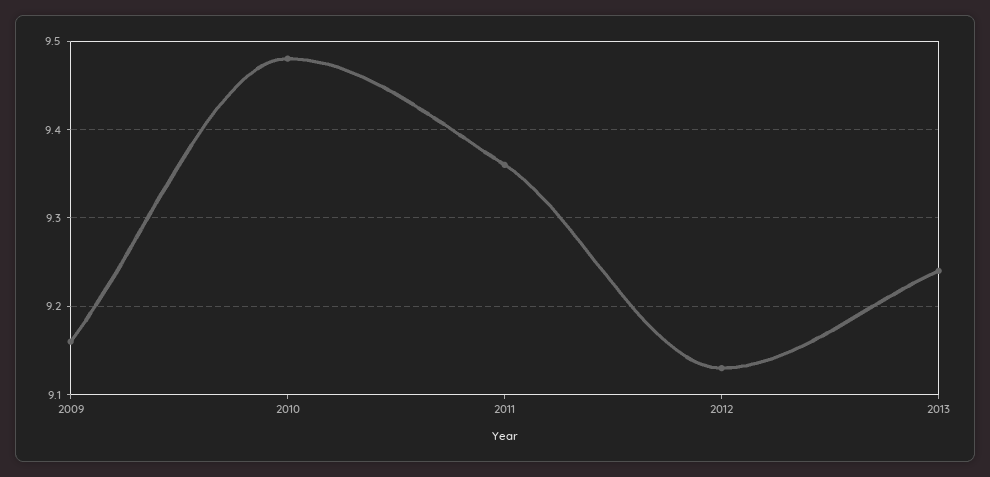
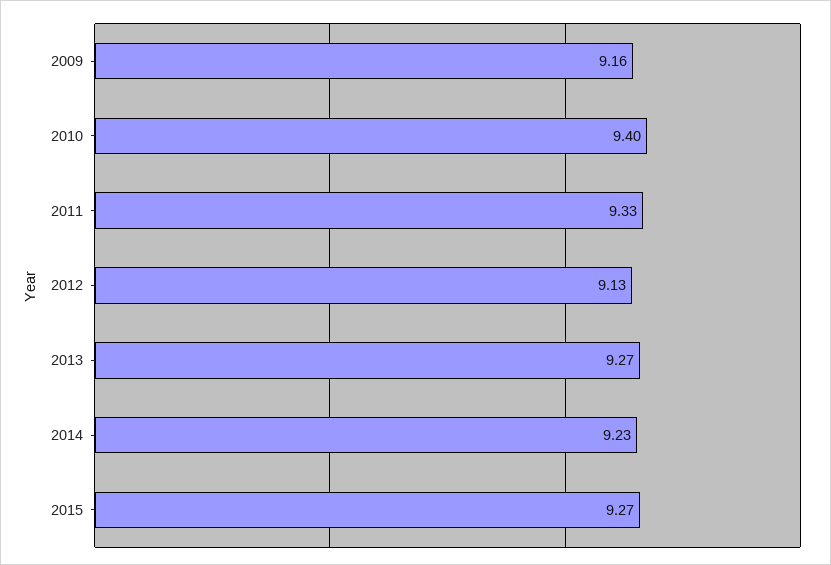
2010: 9.48 -> 9.4
2011: 9.36 -> 9.33
2013: 9.24 -> 9.27
2014: none -> 9.23
2015: none -> 9.27

